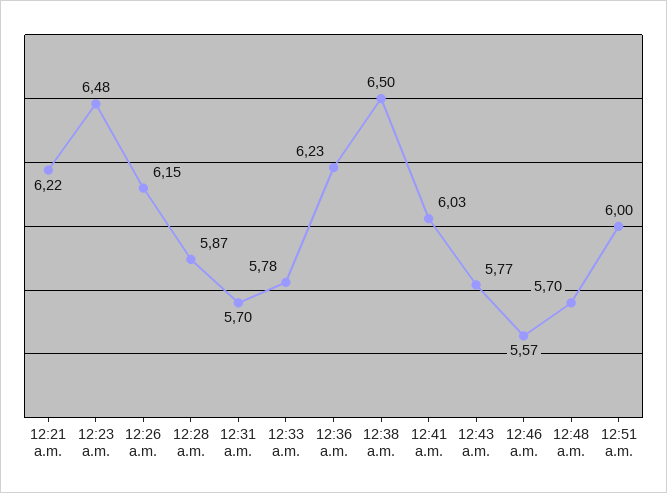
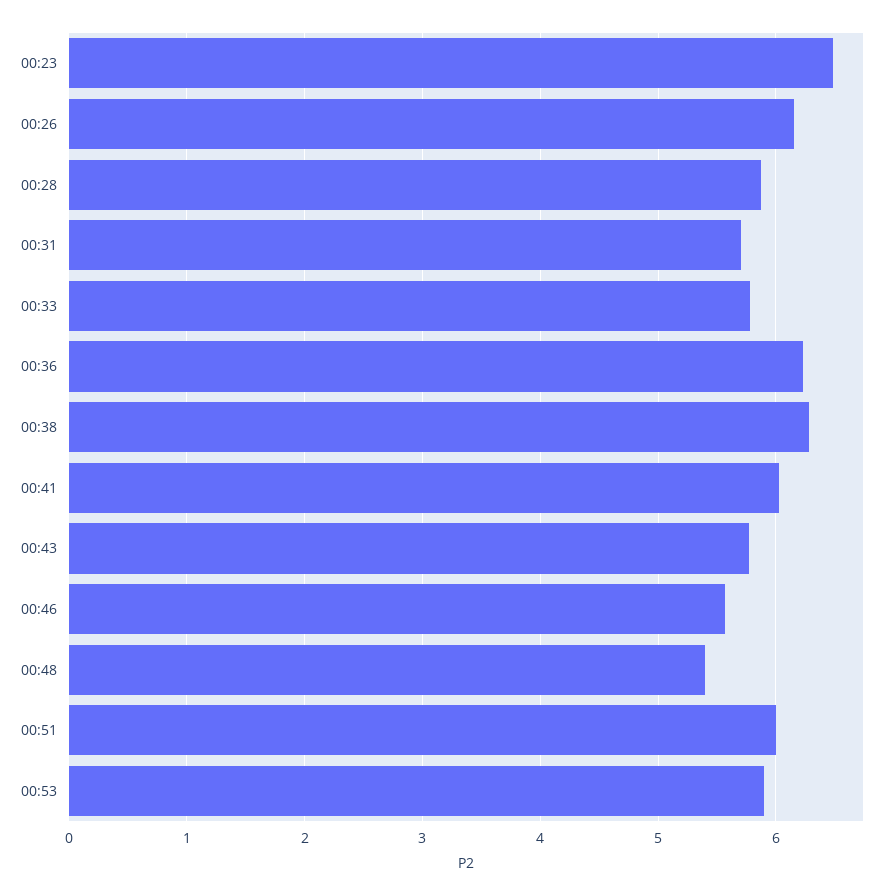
12:21 a.m.: 6.22 -> none
12:38 a.m.: 6.5 -> 6.3
12:48 a.m.: 5.7 -> 5.4
00:53: none -> 5.9

